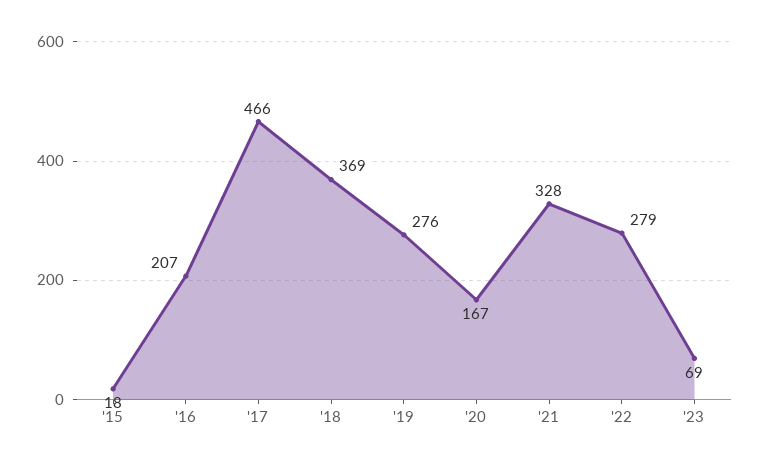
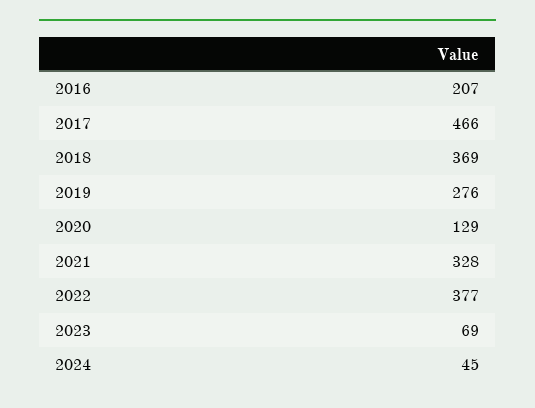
'15: 18 -> none
'20: 167 -> 129
'22: 279 -> 377
2024: none -> 45

